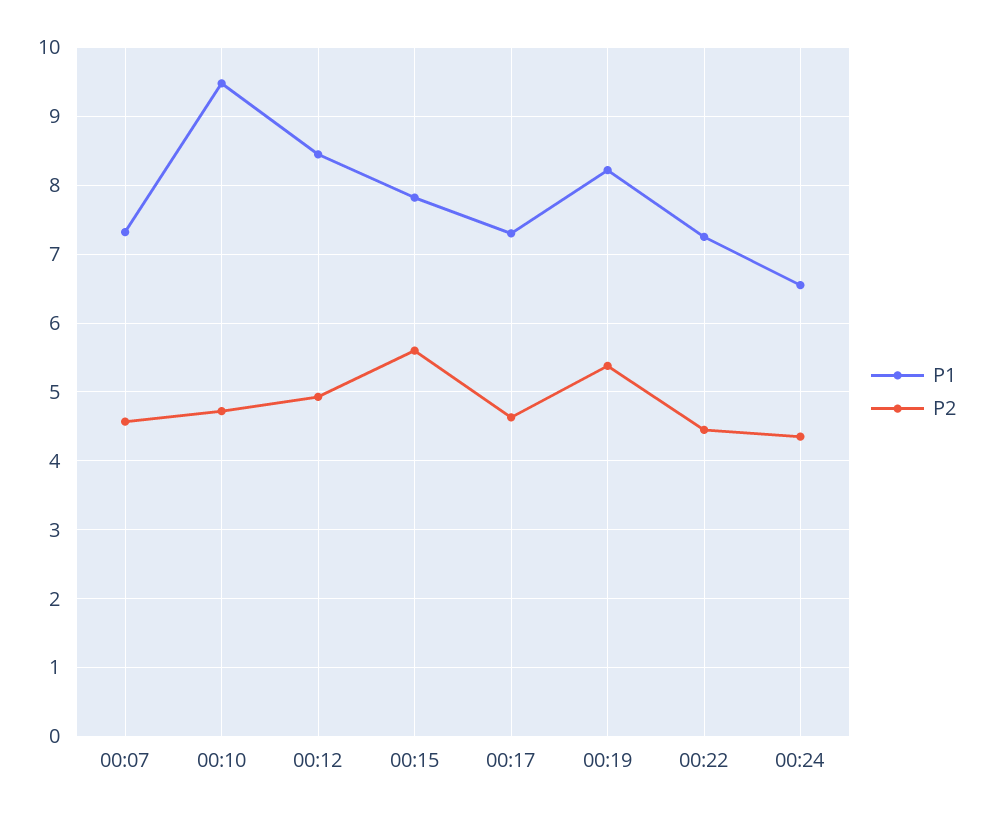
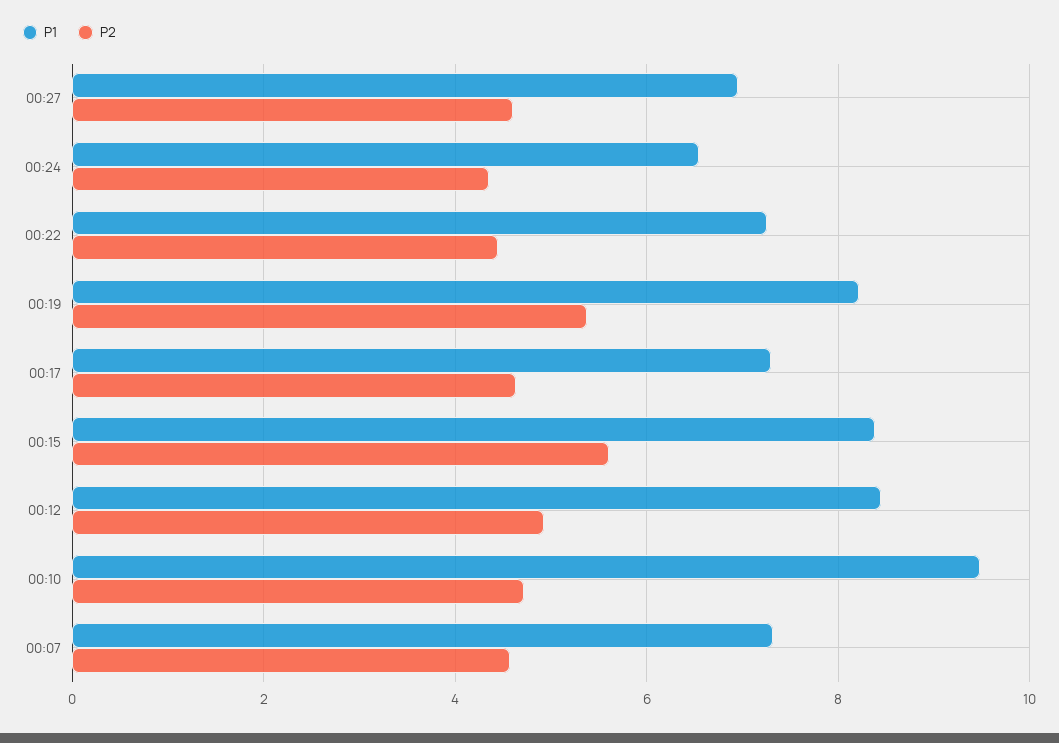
P1, 00:15: 7.8 -> 8.4
P1, 00:27: none -> 7
P2, 00:27: none -> 4.6

